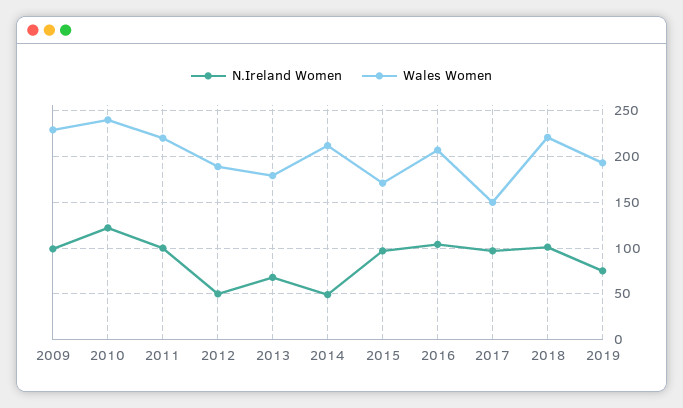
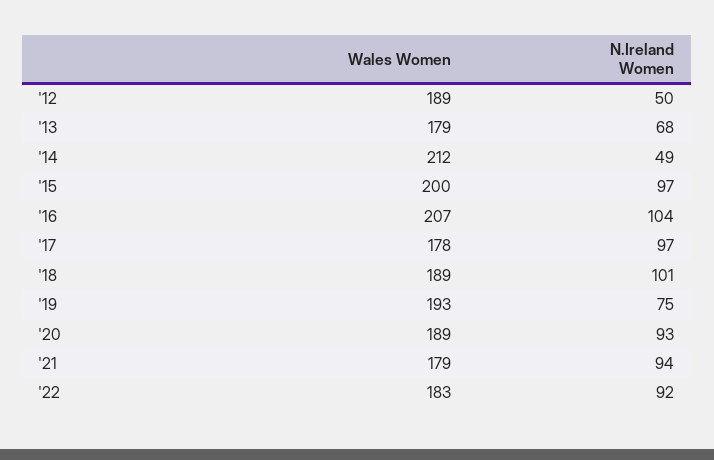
N.Ireland Women, 2009: 100 -> none
Wales Women, 2009: 230 -> none
N.Ireland Women, 2010: 120 -> none
Wales Women, 2010: 240 -> none
N.Ireland Women, 2011: 100 -> none
Wales Women, 2011: 220 -> none
Wales Women, 2015: 170 -> 200
Wales Women, 2017: 150 -> 178
Wales Women, 2018: 220 -> 189
Wales Women, '20: none -> 189
N.Ireland Women, '20: none -> 93
Wales Women, '21: none -> 179
N.Ireland Women, '21: none -> 94
Wales Women, '22: none -> 183
N.Ireland Women, '22: none -> 92

